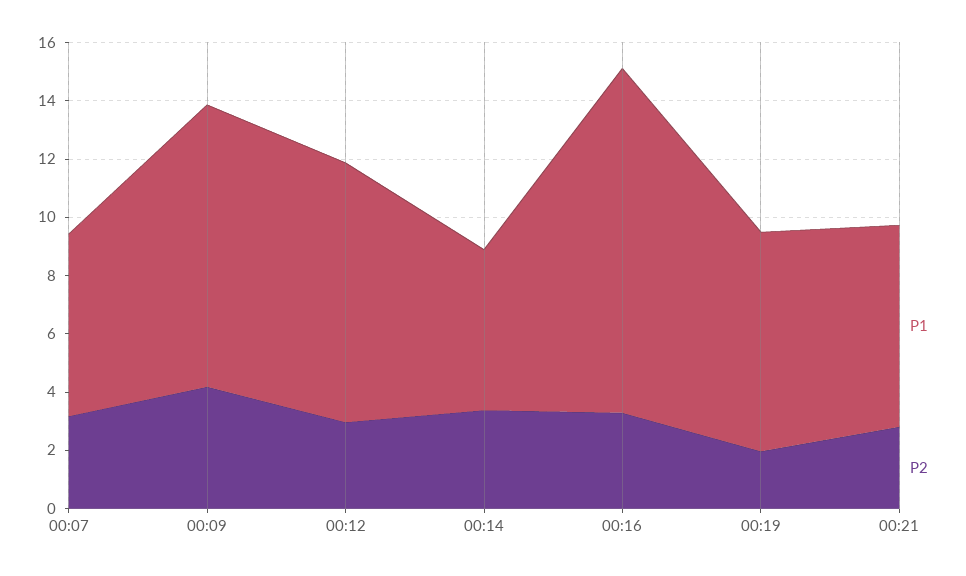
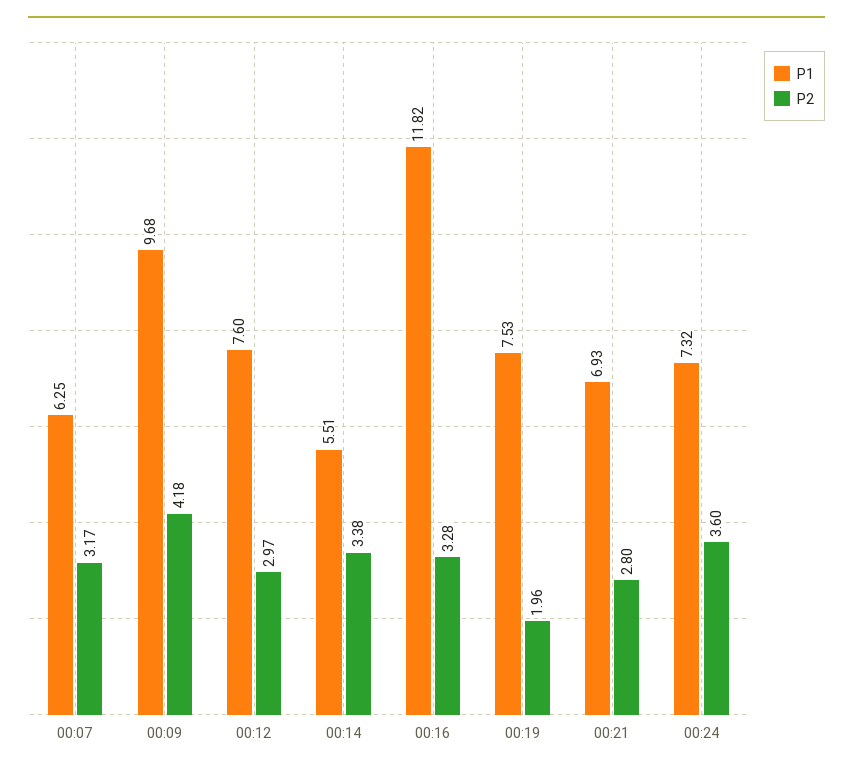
P1, 00:12: 9 -> 7.6
P1, 00:24: none -> 7.32
P2, 00:24: none -> 3.6

